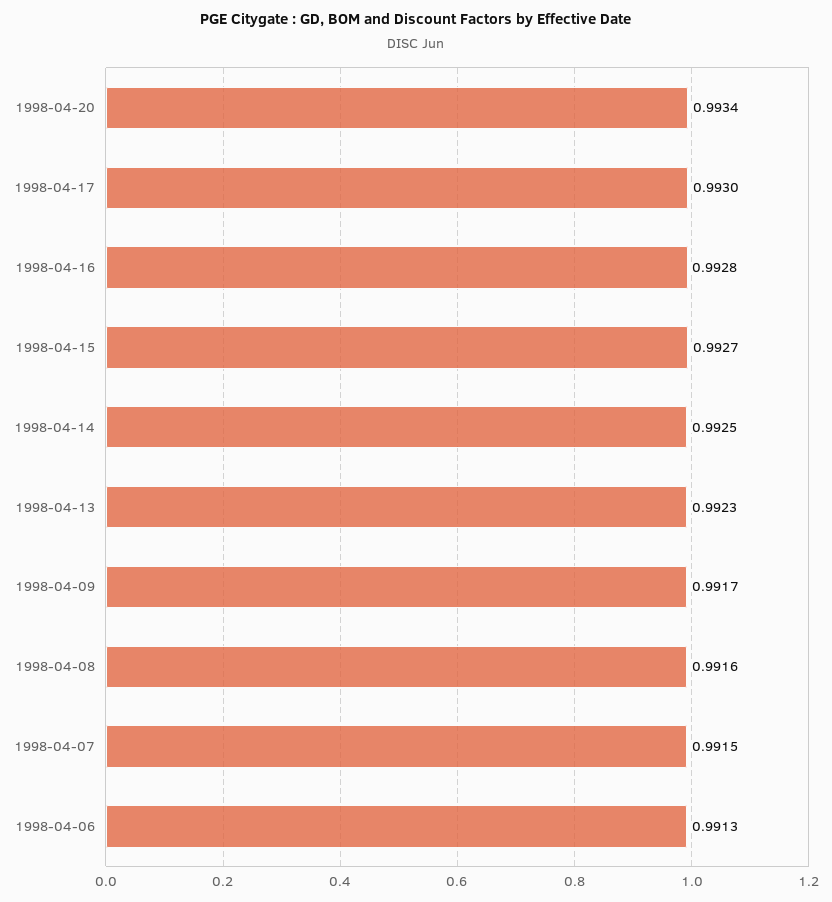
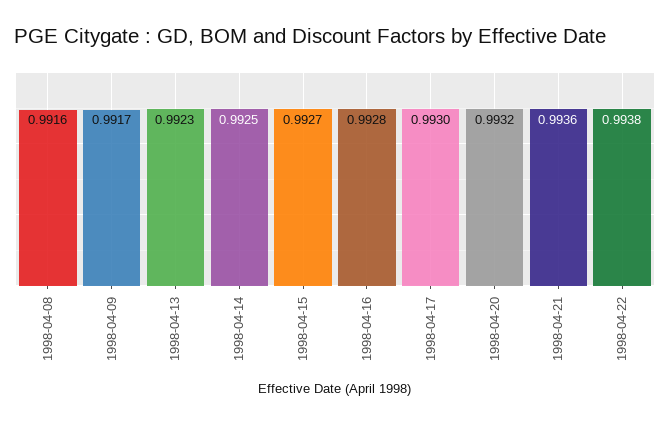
1998-04-20: 0.9934 -> 0.9932
1998-04-07: 0.9915 -> none
1998-04-06: 0.9913 -> none
1998-04-21: none -> 0.9936
1998-04-22: none -> 0.9938

